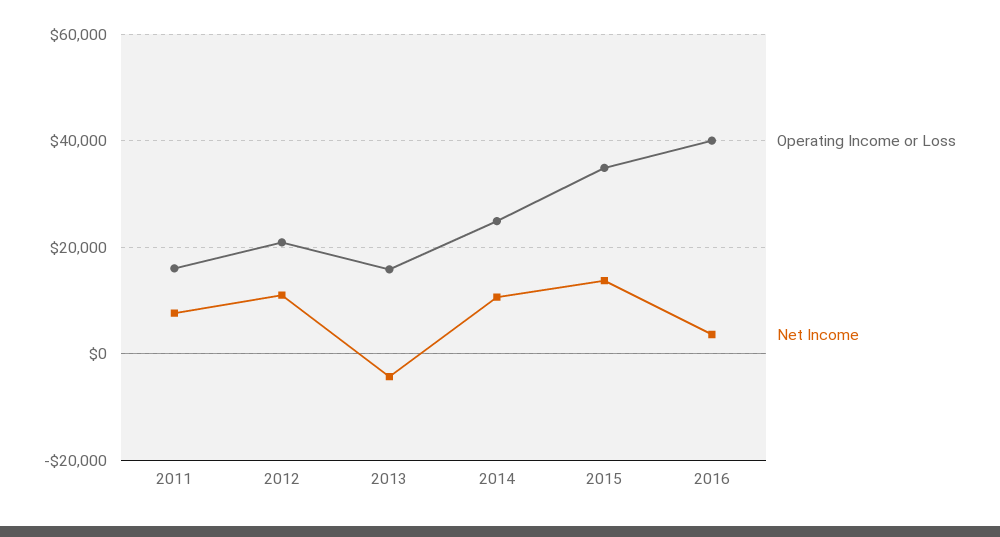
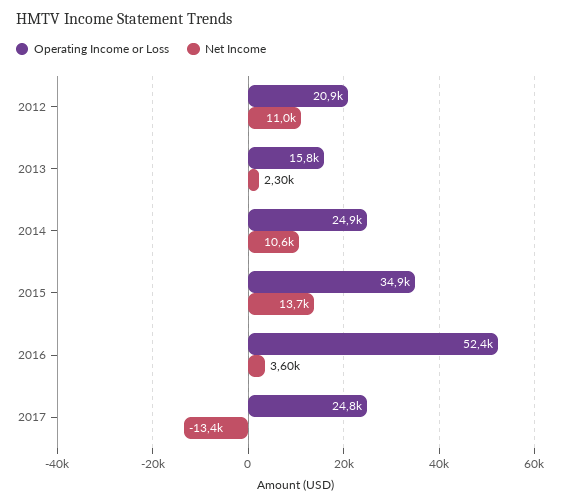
Operating Income or Loss, 2011: 16000 -> none
Net Income, 2011: 8000 -> none
Net Income, 2013: -4000 -> 2300
Operating Income or Loss, 2016: 40000 -> 52400
Operating Income or Loss, 2017: none -> 24800
Net Income, 2017: none -> -13400

